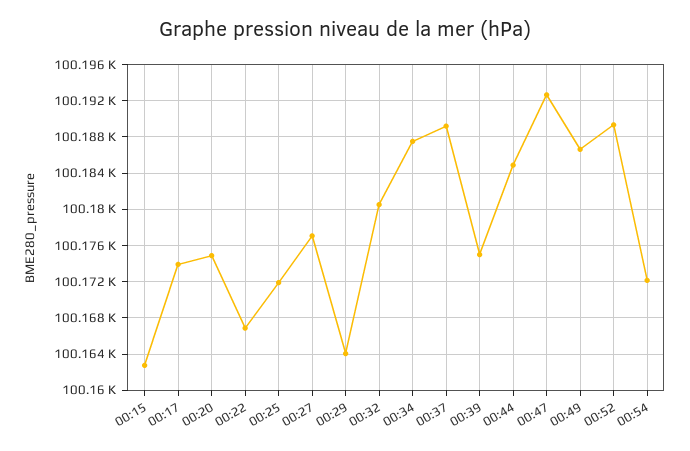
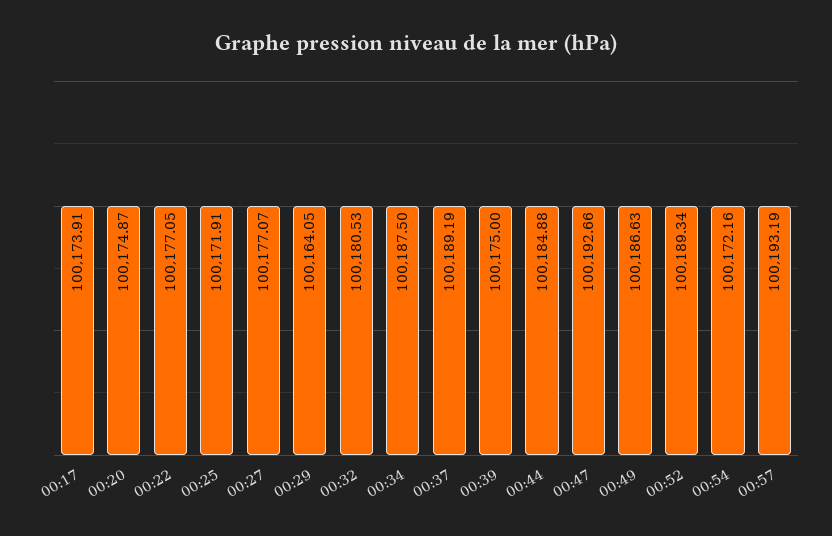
00:15: 100163 -> none
00:22: 100167 -> 100177.05
00:57: none -> 100193.19

